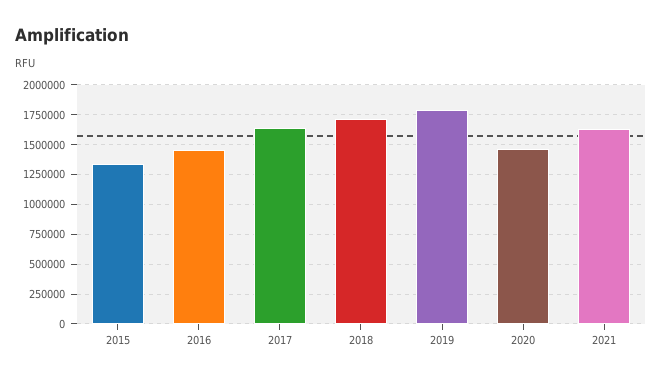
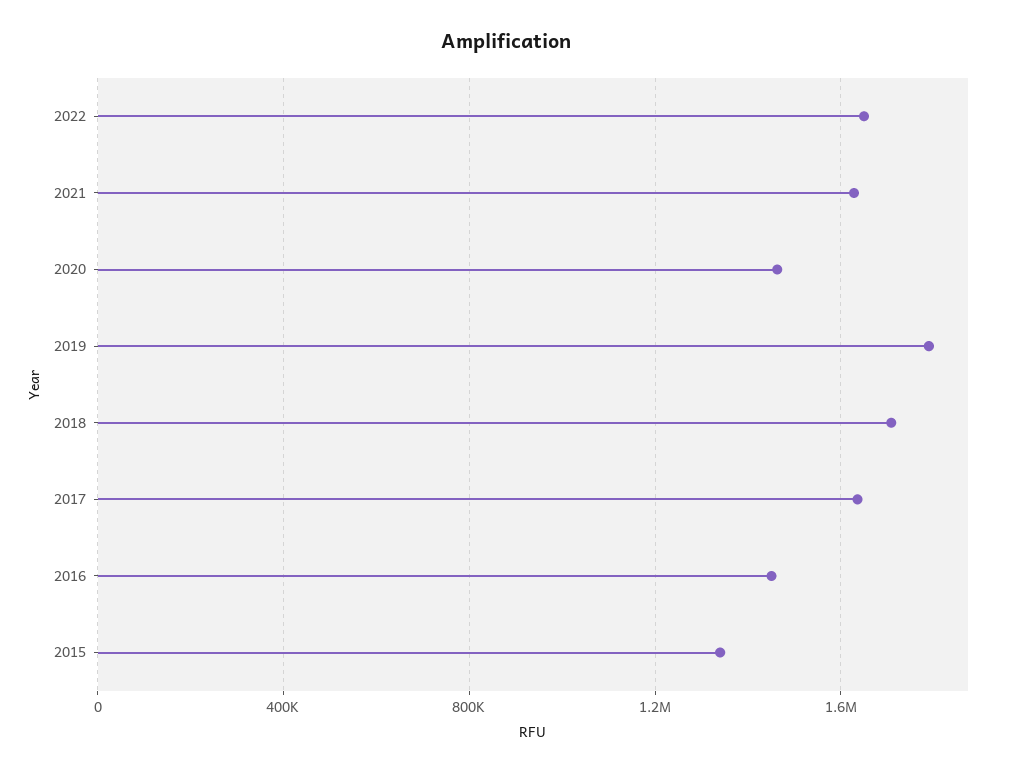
2022: none -> 1650000

